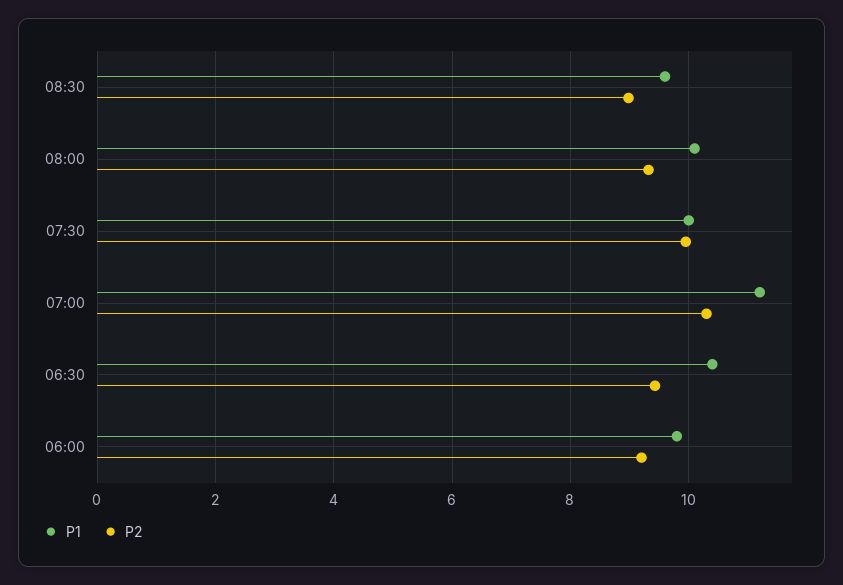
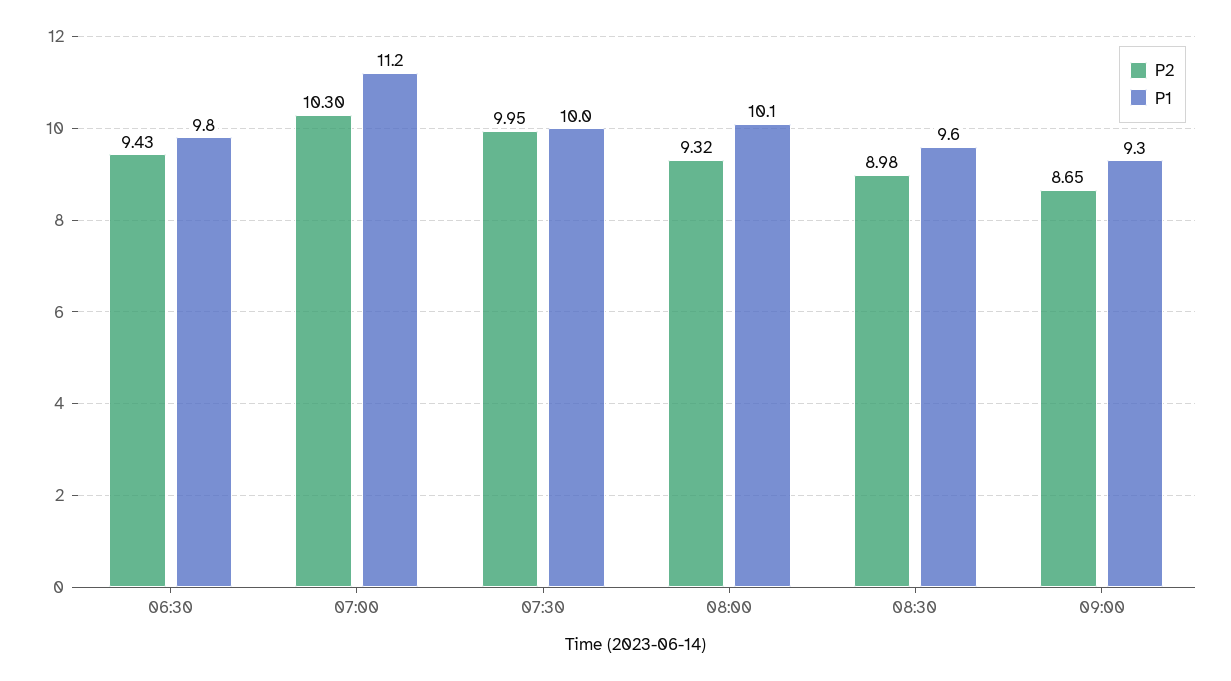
P1, 06:30: 10.4 -> 9.8
P1, 06:00: 9.8 -> none
P2, 06:00: 9.2 -> none
P2, 09:00: none -> 8.65
P1, 09:00: none -> 9.3

